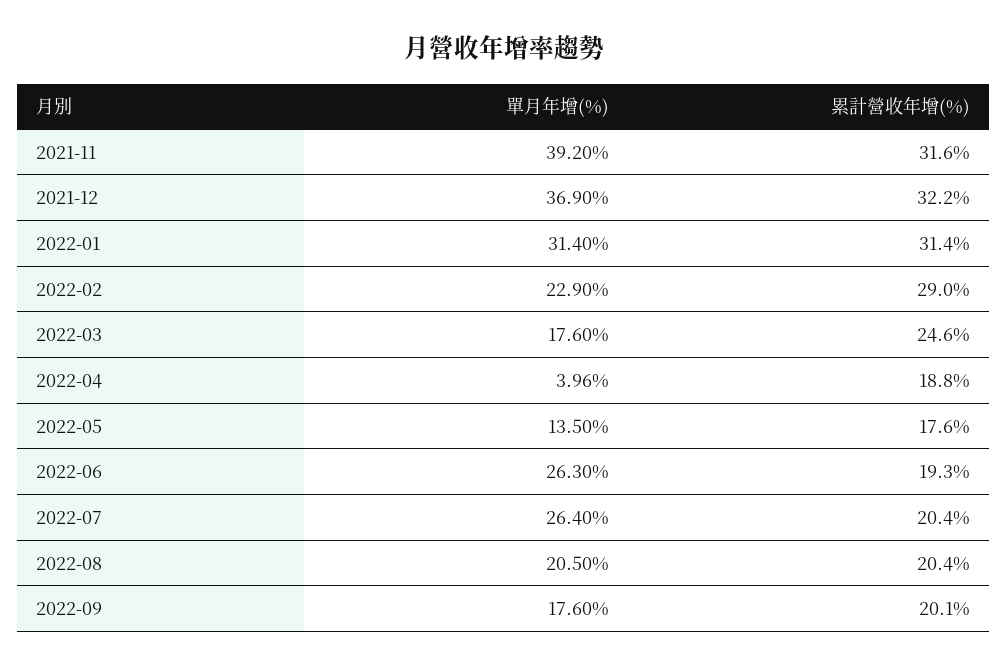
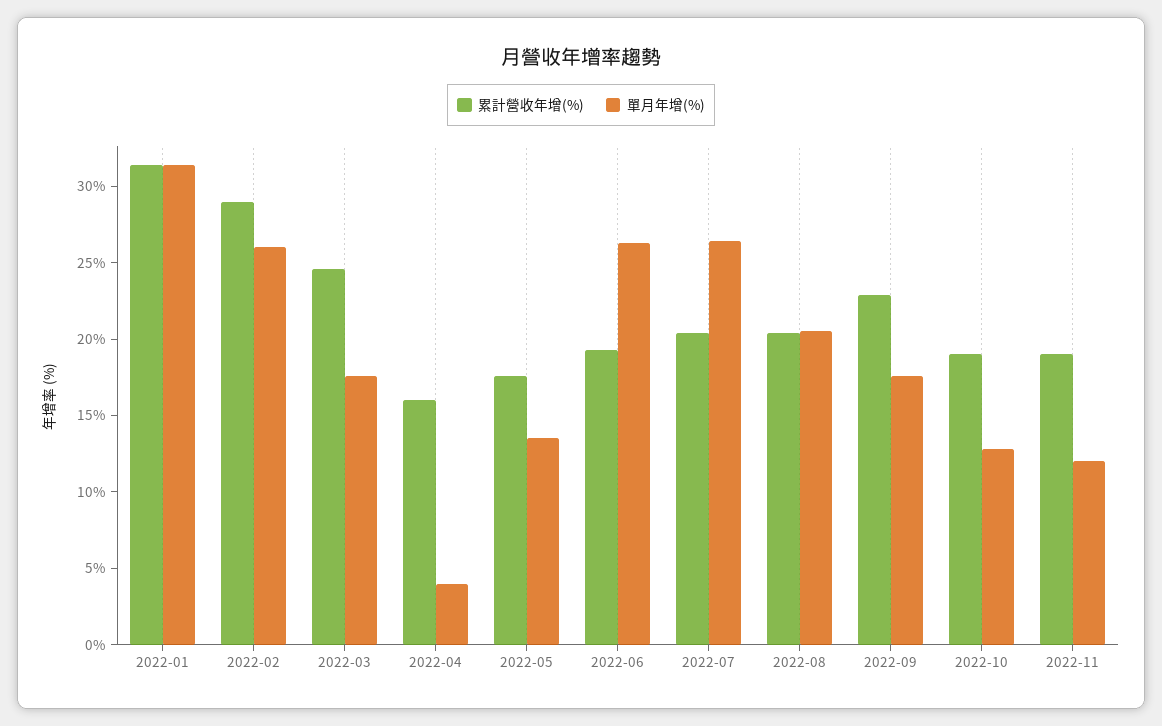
單月年增(%), 2021-11: 39.2 -> none
累計營收年增(%), 2021-11: 31.6 -> none
單月年增(%), 2021-12: 36.9 -> none
累計營收年增(%), 2021-12: 32.2 -> none
單月年增(%), 2022-02: 22.9 -> 26
累計營收年增(%), 2022-04: 18.8 -> 16
累計營收年增(%), 2022-09: 20.1 -> 23
累計營收年增(%), 2022-10: none -> 19
單月年增(%), 2022-10: none -> 13
累計營收年增(%), 2022-11: none -> 19
單月年增(%), 2022-11: none -> 12

